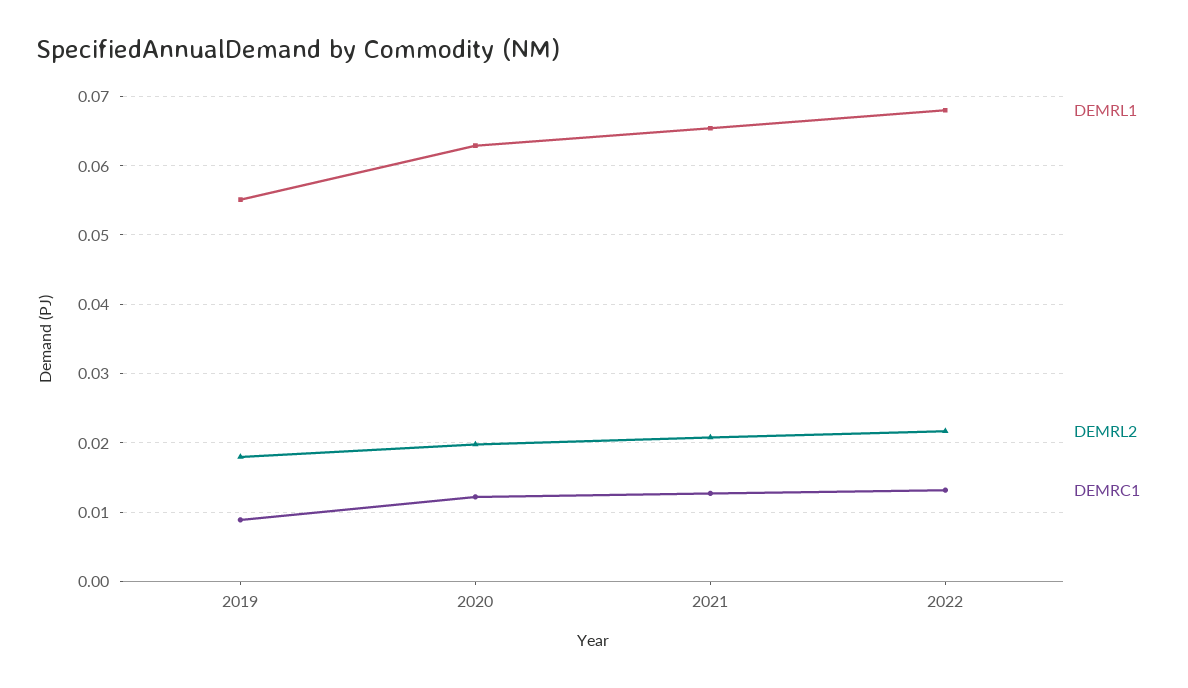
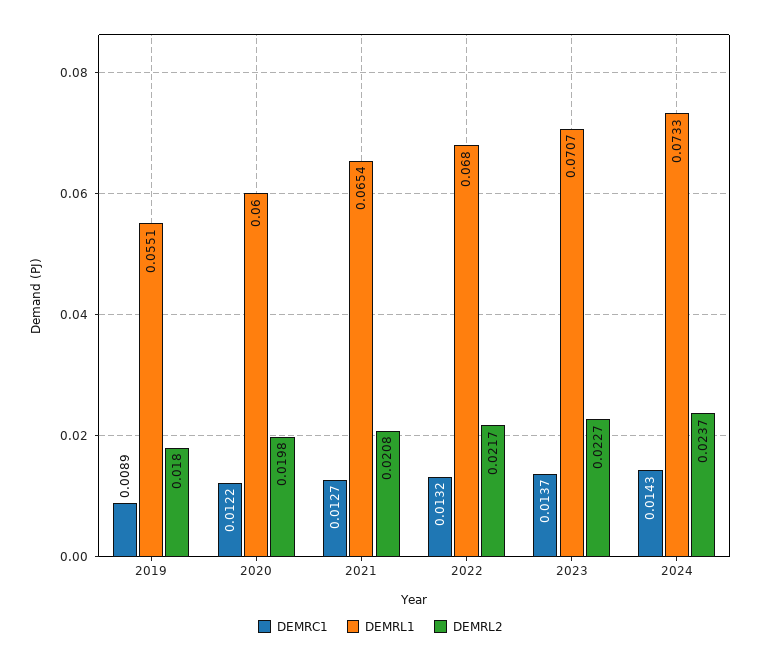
DEMRL1, 2020: 0.063 -> 0.06
DEMRC1, 2023: none -> 0.0137
DEMRL1, 2023: none -> 0.0707
DEMRL2, 2023: none -> 0.0227
DEMRC1, 2024: none -> 0.0143
DEMRL1, 2024: none -> 0.0733
DEMRL2, 2024: none -> 0.0237

